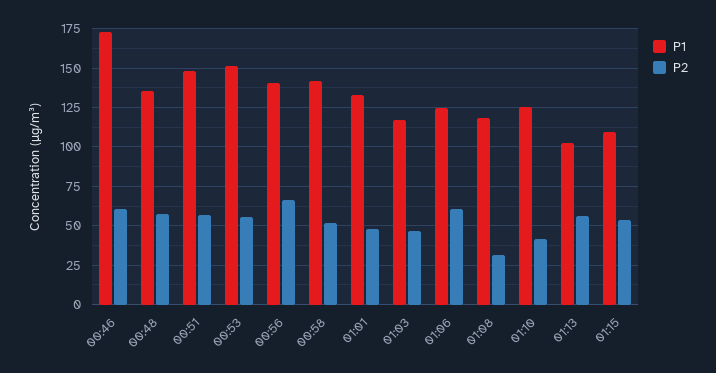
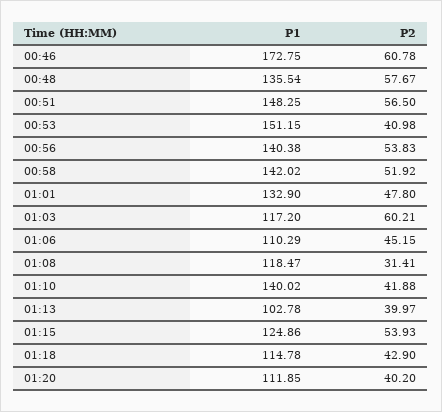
P2, 00:53: 55 -> 40.98
P2, 00:56: 65 -> 53.83
P2, 01:03: 45 -> 60.21
P1, 01:06: 125 -> 110.29
P2, 01:06: 60 -> 45.15
P1, 01:10: 125 -> 140.02
P2, 01:13: 55 -> 39.97
P1, 01:15: 110 -> 124.86
P1, 01:18: none -> 114.78
P2, 01:18: none -> 42.9
P1, 01:20: none -> 111.85
P2, 01:20: none -> 40.2

